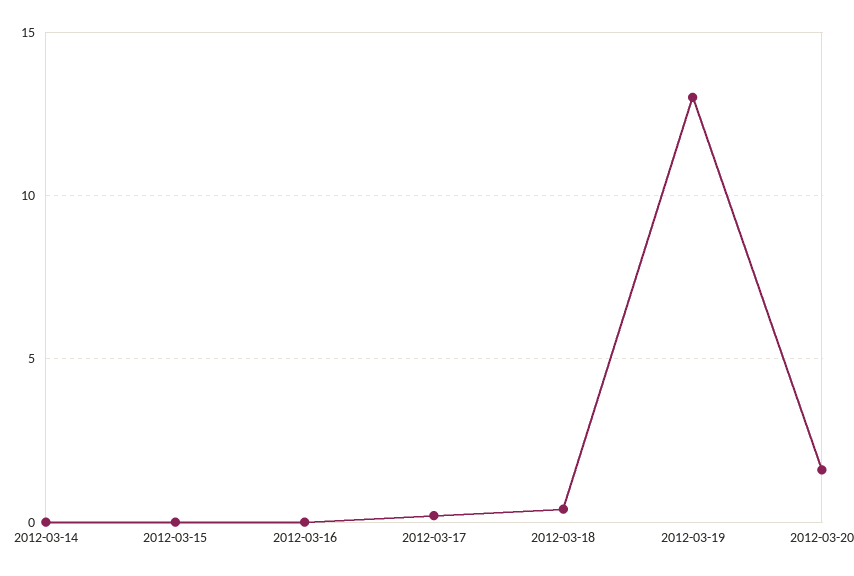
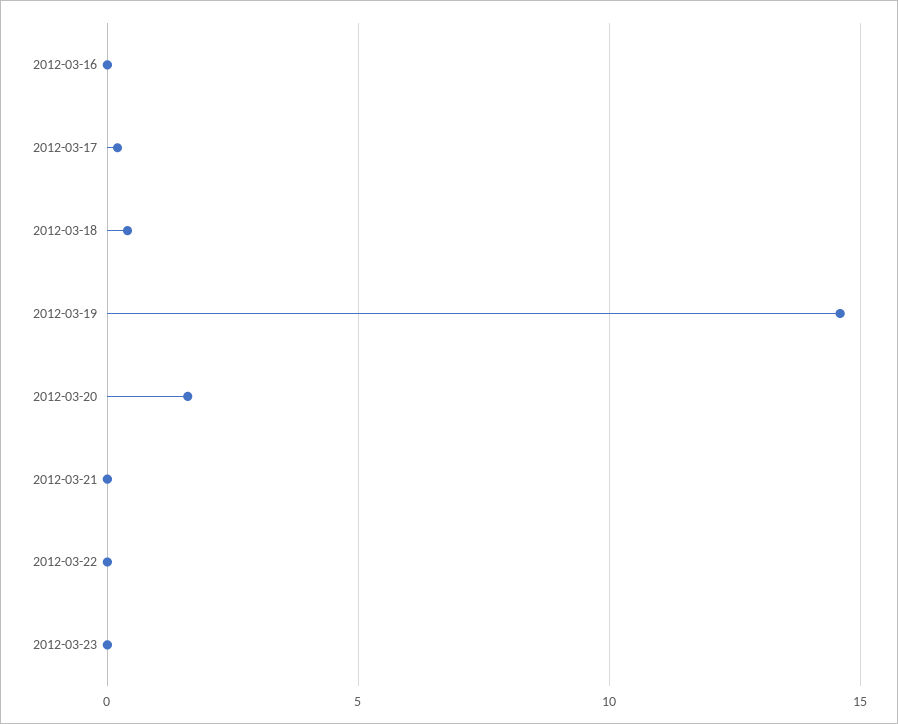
2012-03-14: 0 -> none
2012-03-15: 0 -> none
2012-03-19: 13 -> 14.5
2012-03-21: none -> 0
2012-03-22: none -> 0
2012-03-23: none -> 0

